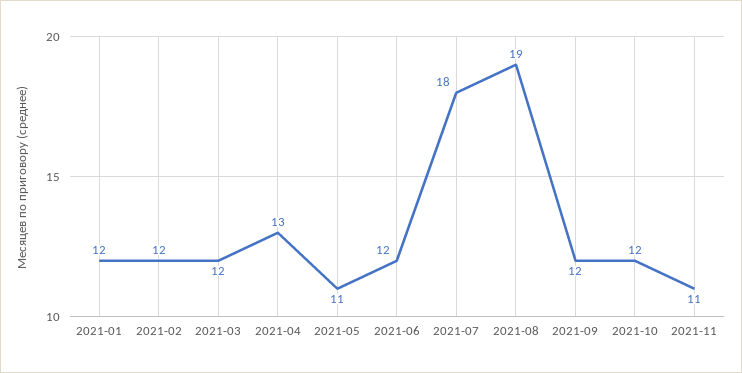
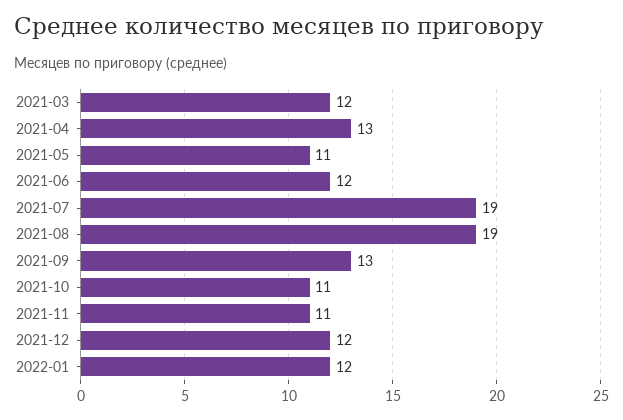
2021-01: 12 -> none
2021-02: 12 -> none
2021-07: 18 -> 19
2021-09: 12 -> 13
2021-10: 12 -> 11
2021-12: none -> 12
2022-01: none -> 12

